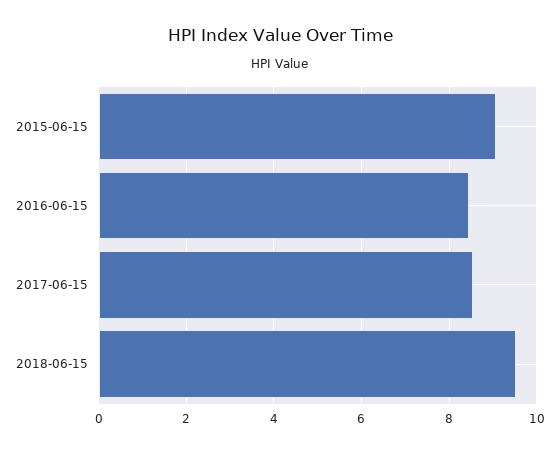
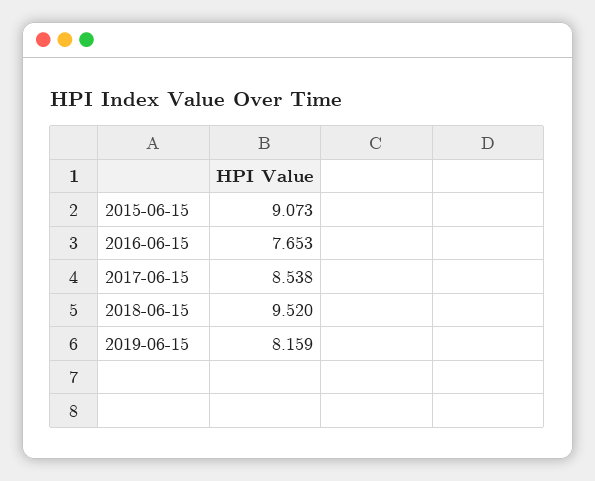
2016-06-15: 8.4 -> 7.653
2019-06-15: none -> 8.159

